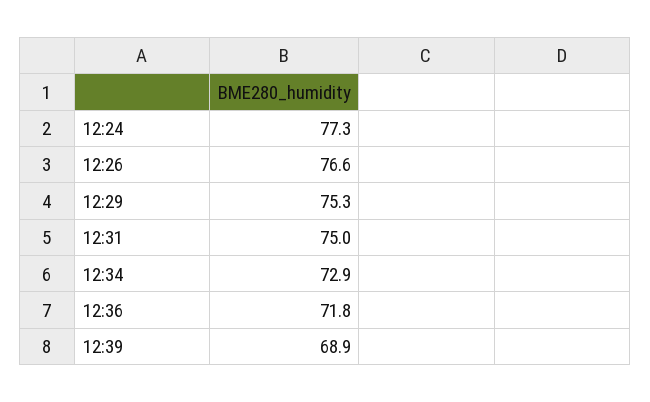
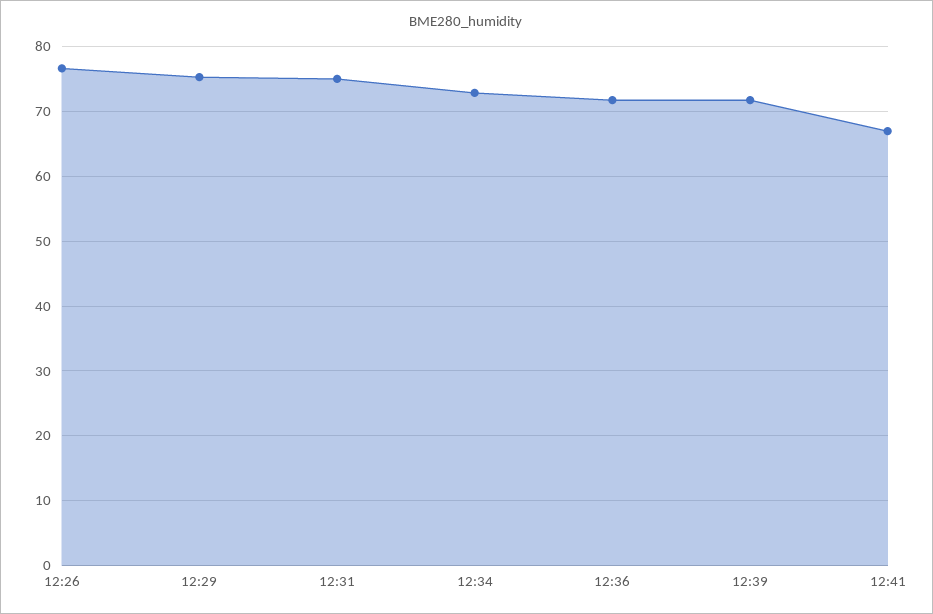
12:24: 77.3 -> none
12:39: 68.9 -> 72
12:41: none -> 67

